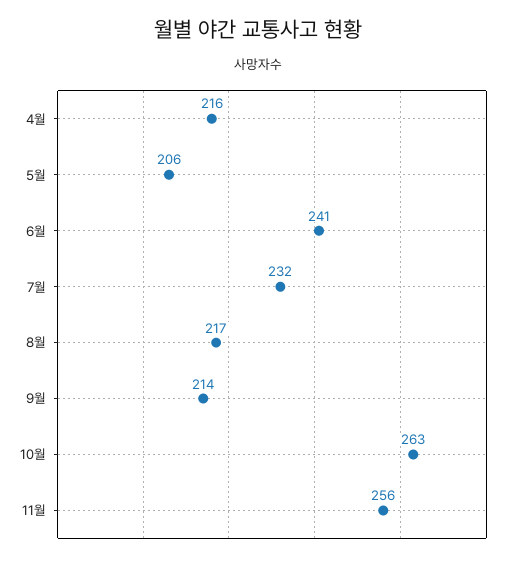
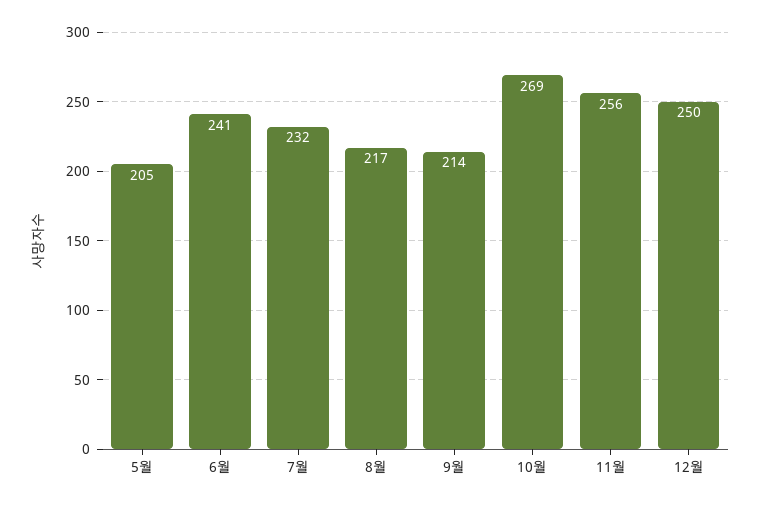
4월: 216 -> none
5월: 206 -> 205
10월: 263 -> 269
12월: none -> 250

